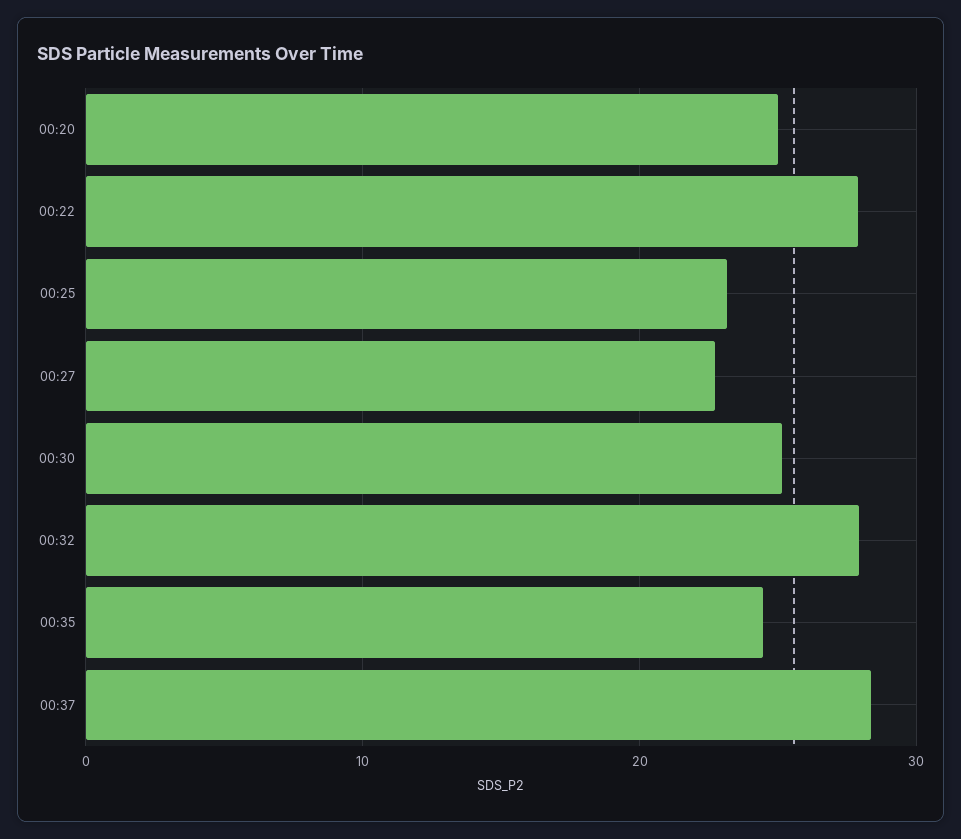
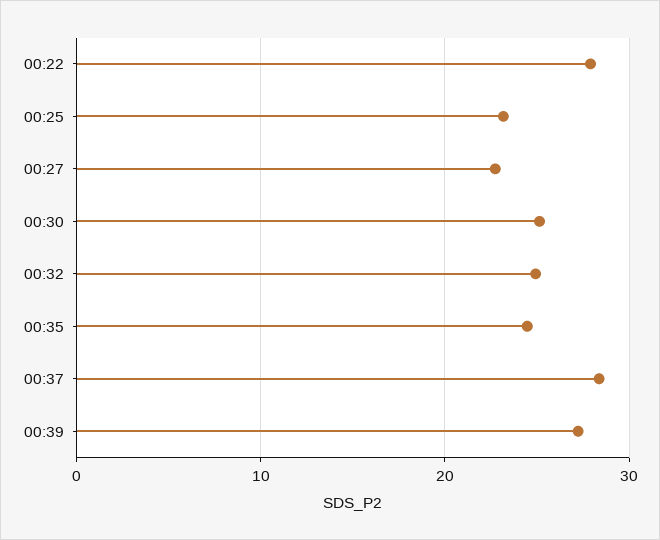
00:20: 25 -> none
00:32: 28 -> 25
00:39: none -> 27

